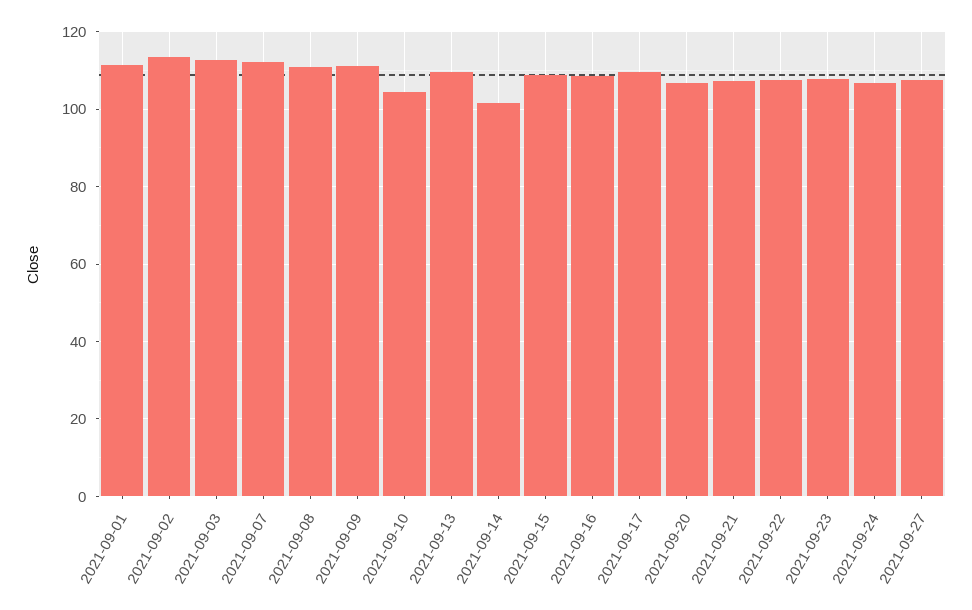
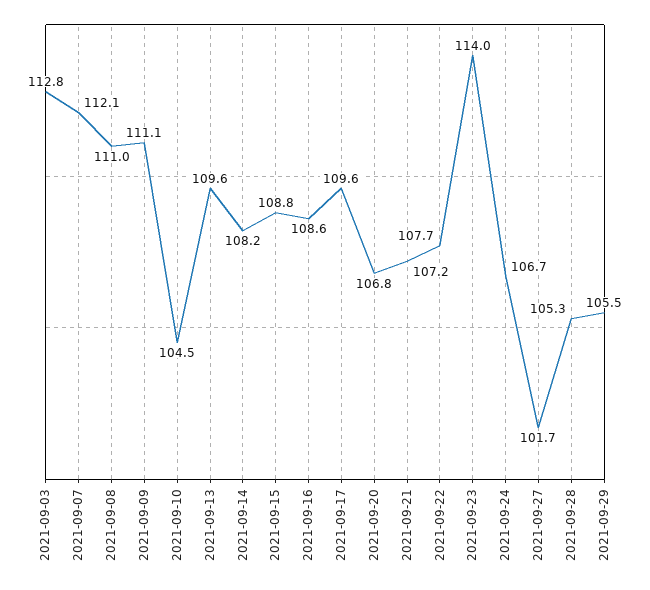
2021-09-01: 112 -> none
2021-09-02: 114 -> none
2021-09-14: 102 -> 108.2
2021-09-23: 108 -> 114
2021-09-27: 108 -> 101.7
2021-09-28: none -> 105.3
2021-09-29: none -> 105.5

